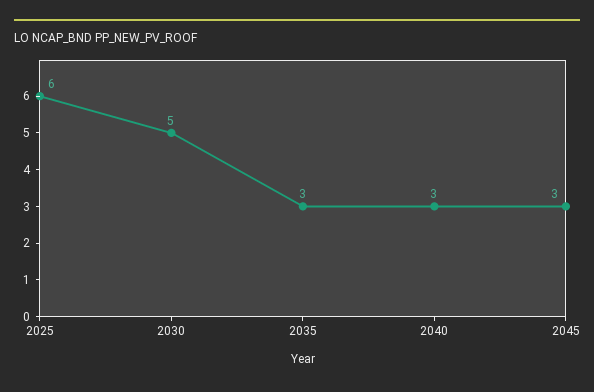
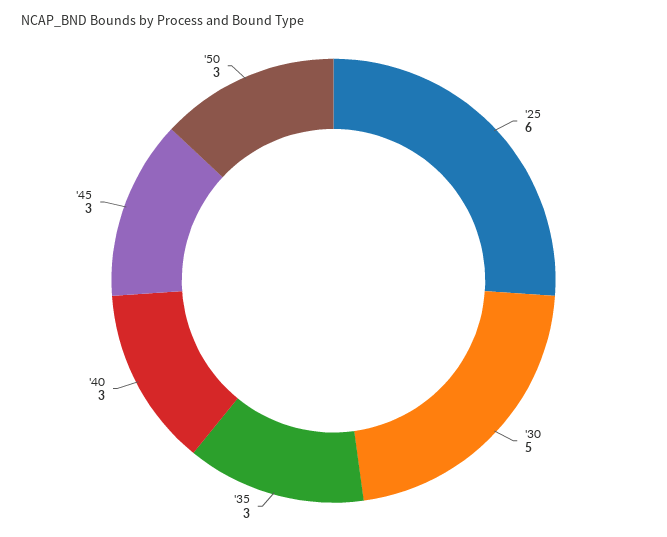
'50: none -> 3

